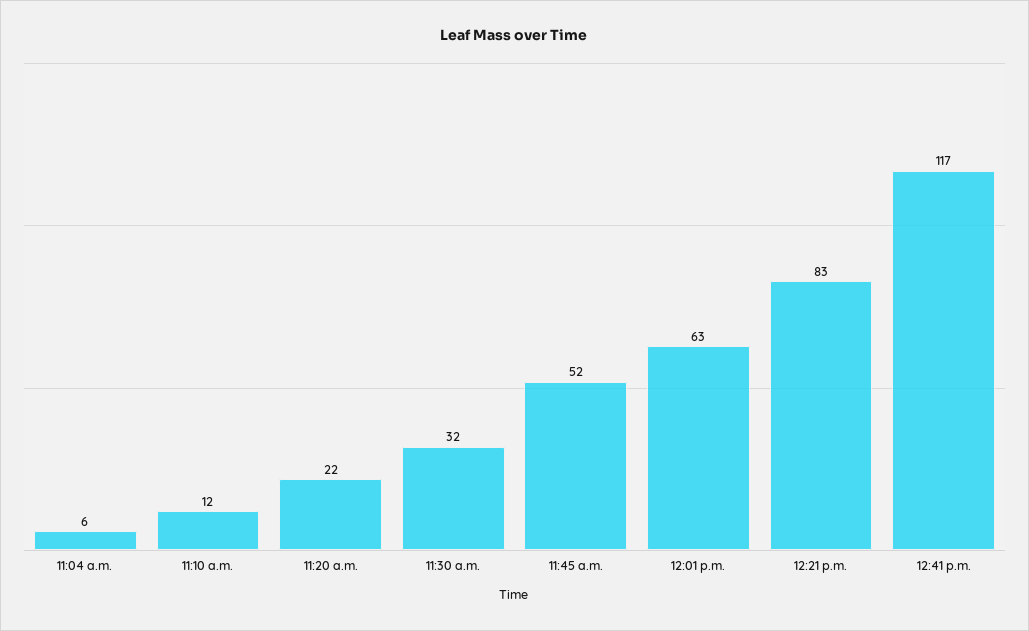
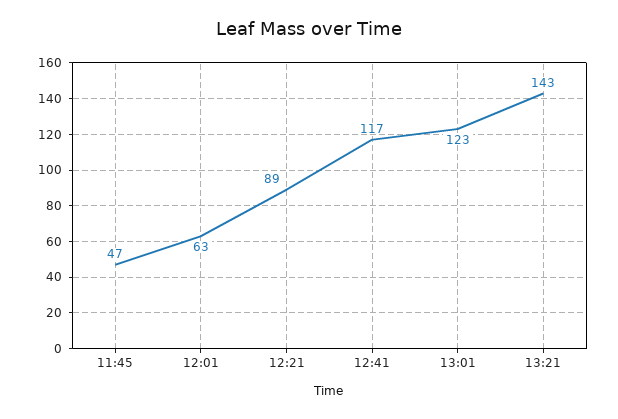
11:04 a.m.: 6 -> none
11:10 a.m.: 12 -> none
11:20 a.m.: 22 -> none
11:30 a.m.: 32 -> none
11:45 a.m.: 52 -> 47
12:21 p.m.: 83 -> 89
13:01: none -> 123
13:21: none -> 143

